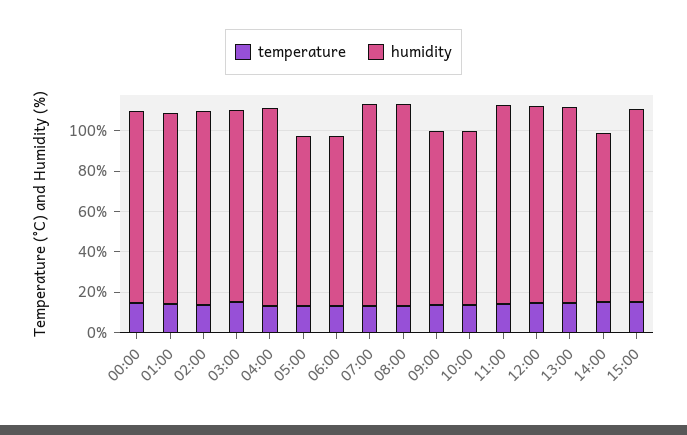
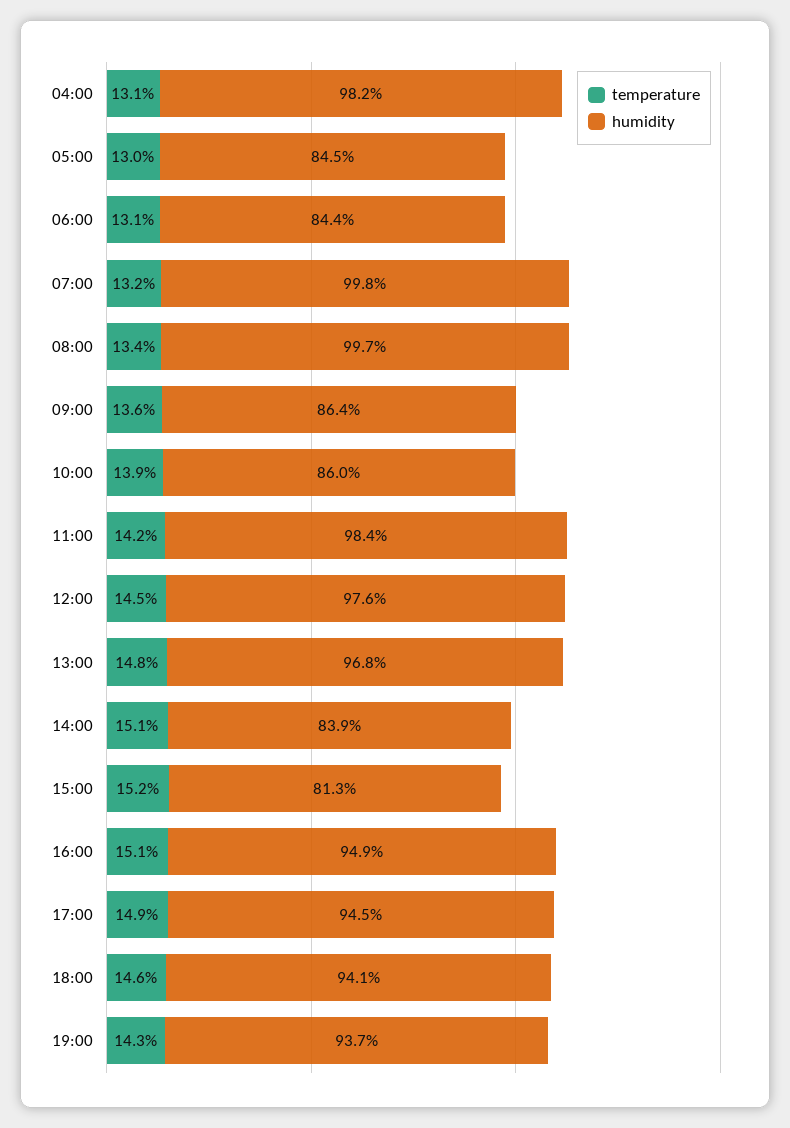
temperature, 00:00: 15 -> none
humidity, 00:00: 95 -> none
temperature, 01:00: 15 -> none
humidity, 01:00: 95 -> none
temperature, 02:00: 15 -> none
humidity, 02:00: 95 -> none
temperature, 03:00: 15 -> none
humidity, 03:00: 95 -> none
humidity, 15:00: 95 -> 81.3
temperature, 16:00: none -> 15.1
humidity, 16:00: none -> 94.9
temperature, 17:00: none -> 14.9
humidity, 17:00: none -> 94.5
temperature, 18:00: none -> 14.6
humidity, 18:00: none -> 94.1
temperature, 19:00: none -> 14.3
humidity, 19:00: none -> 93.7

